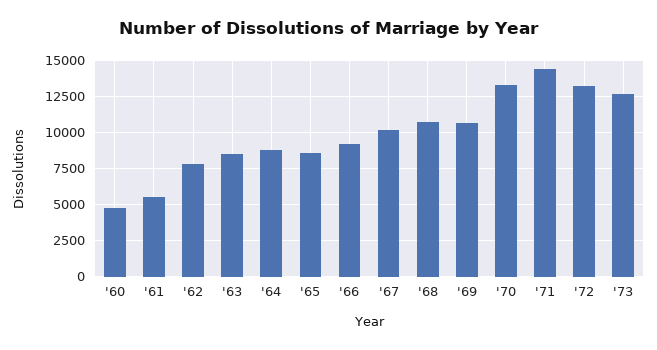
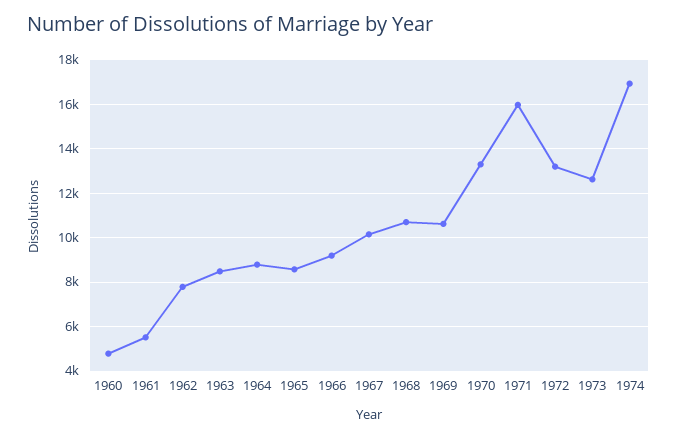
'71: 14500 -> 16000
1974: none -> 17000

